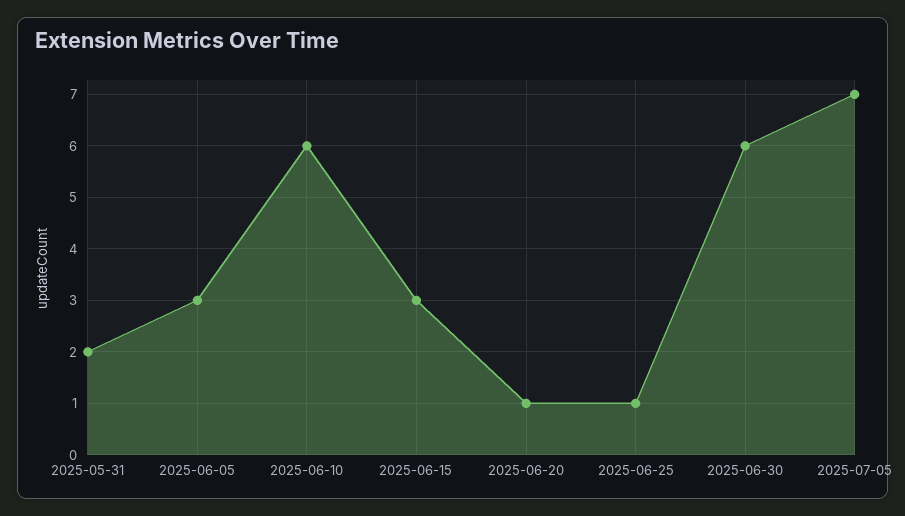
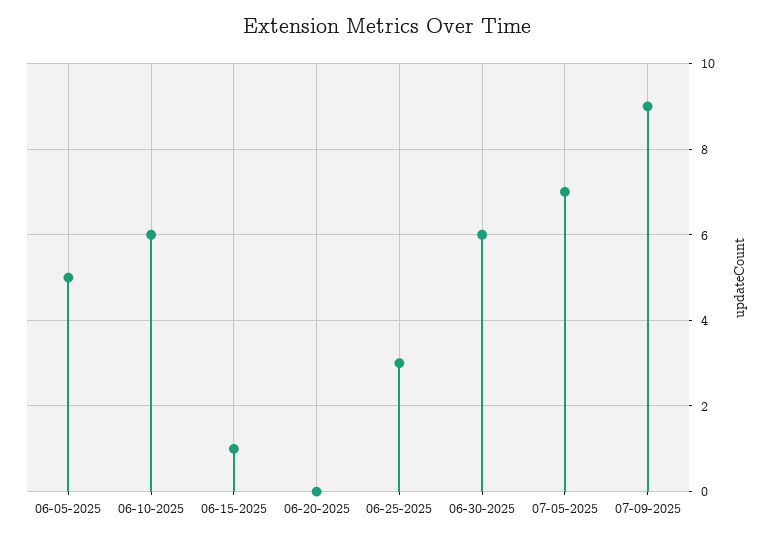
2025-05-31: 2 -> none
2025-06-05: 3 -> 5
2025-06-15: 3 -> 1
2025-06-20: 1 -> 0
2025-06-25: 1 -> 3
07-09-2025: none -> 9

